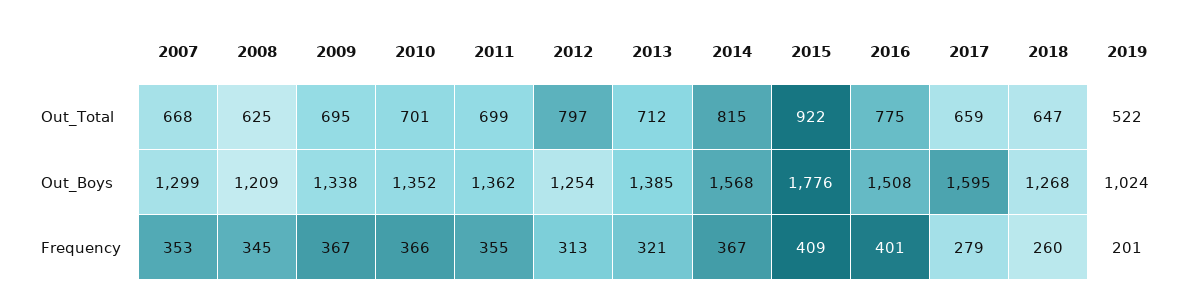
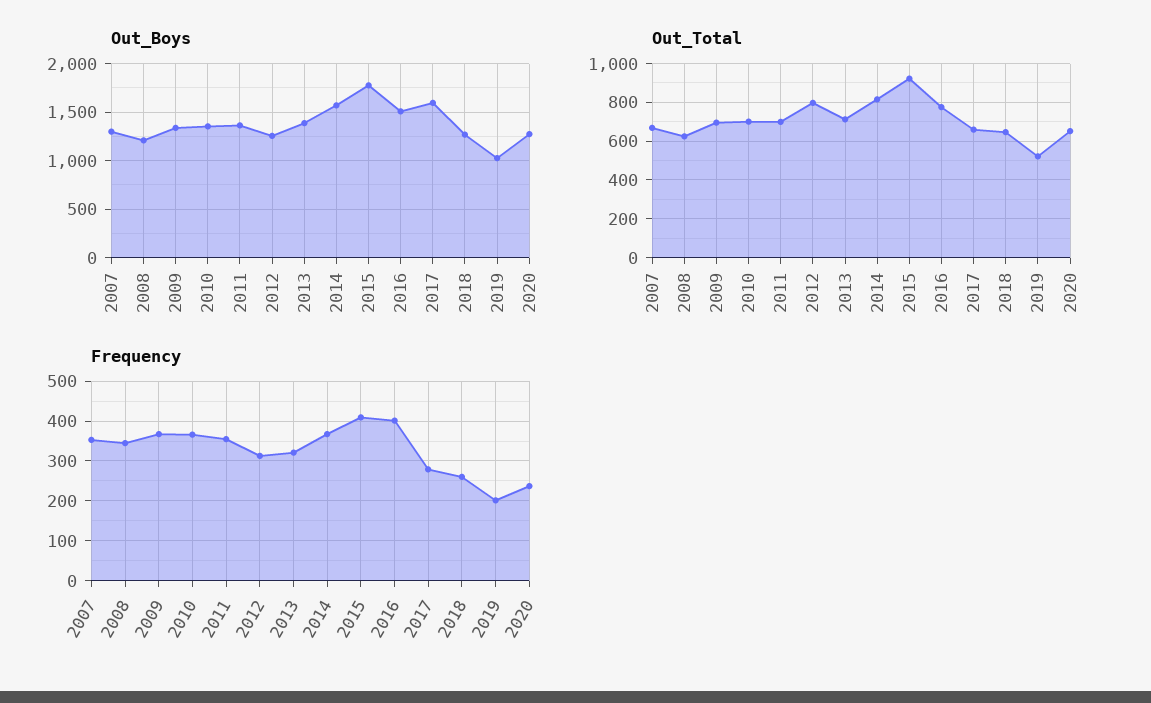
Out_Boys, 2020: none -> 1300
Out_Total, 2020: none -> 650
Frequency, 2020: none -> 240

